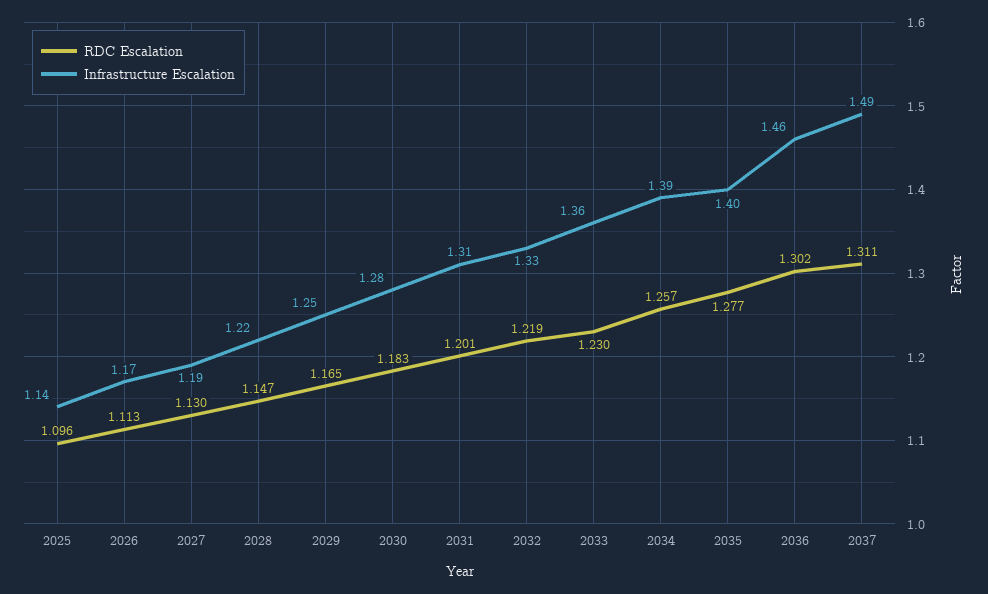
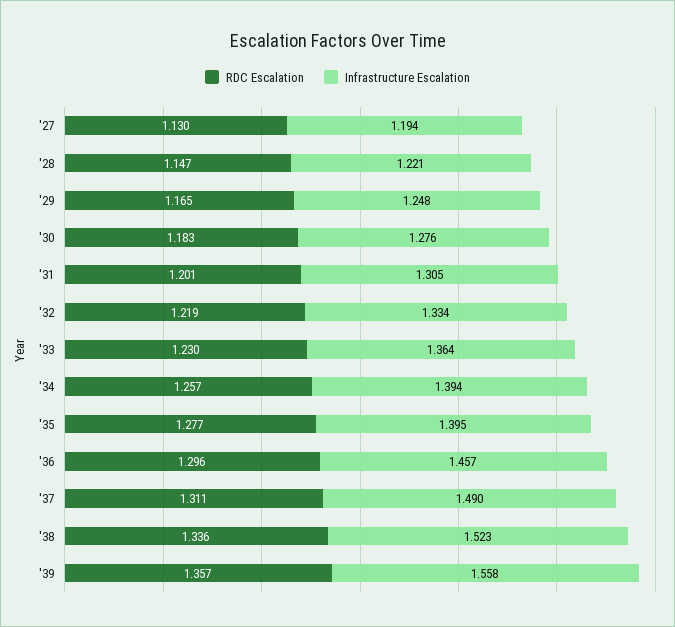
RDC Escalation, 2025: 1.096 -> none
Infrastructure Escalation, 2025: 1.14 -> none
RDC Escalation, 2026: 1.113 -> none
Infrastructure Escalation, 2026: 1.17 -> none
RDC Escalation, 2036: 1.302 -> 1.296
RDC Escalation, '38: none -> 1.336
Infrastructure Escalation, '38: none -> 1.523
RDC Escalation, '39: none -> 1.357
Infrastructure Escalation, '39: none -> 1.558

